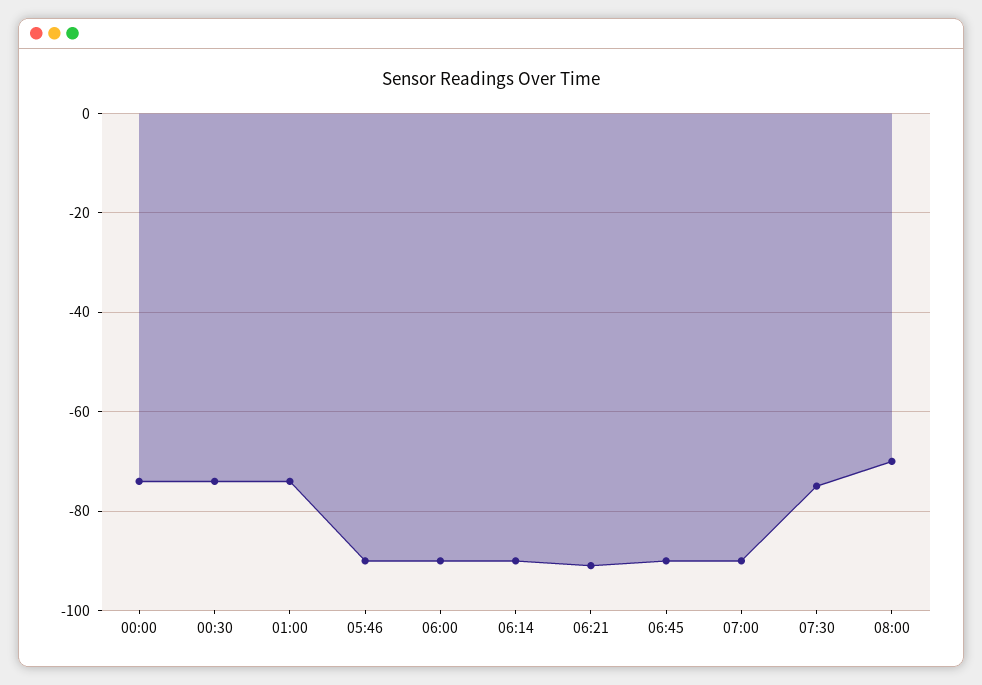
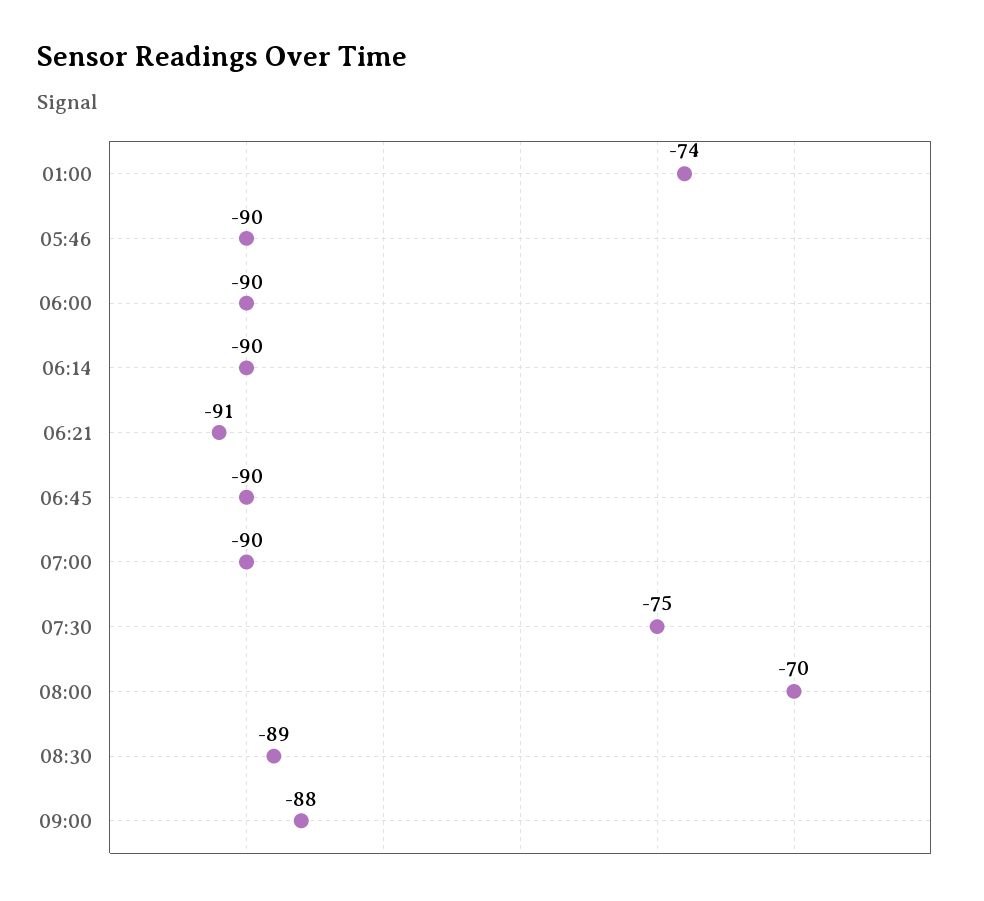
00:00: -75 -> none
00:30: -75 -> none
08:30: none -> -89
09:00: none -> -88

